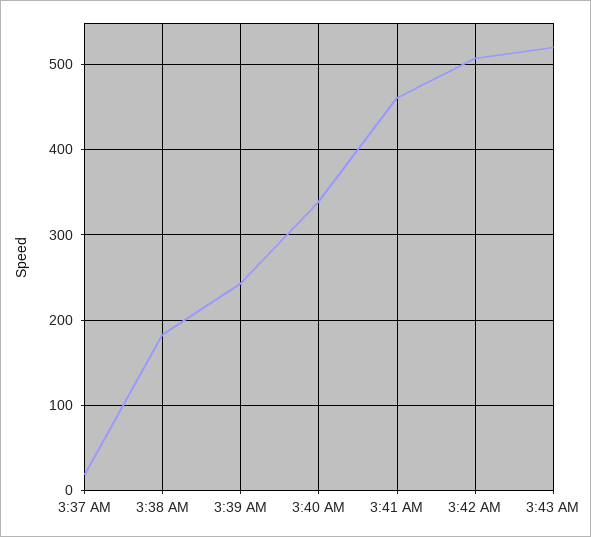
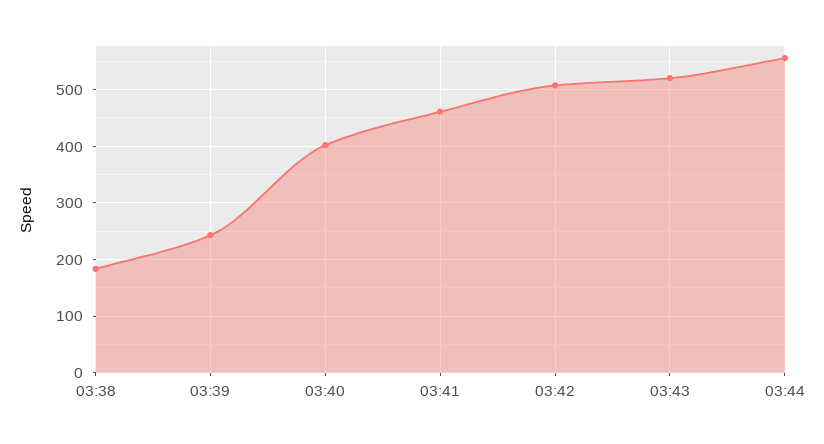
3:37 AM: 20 -> none
3:40 AM: 340 -> 400
03:44: none -> 560

